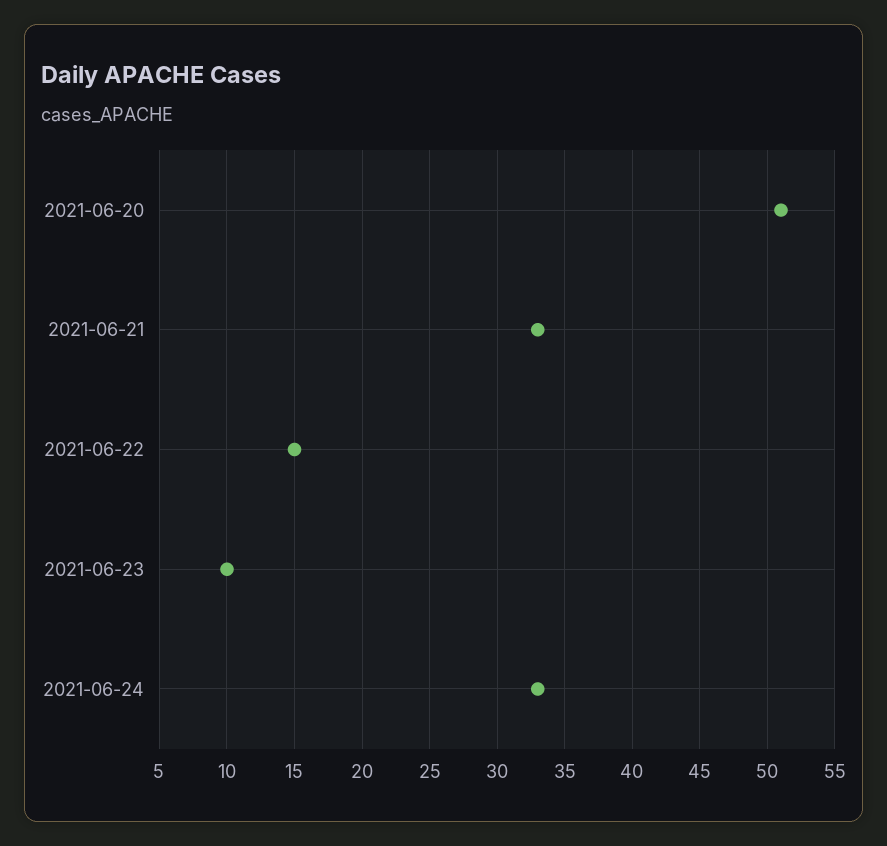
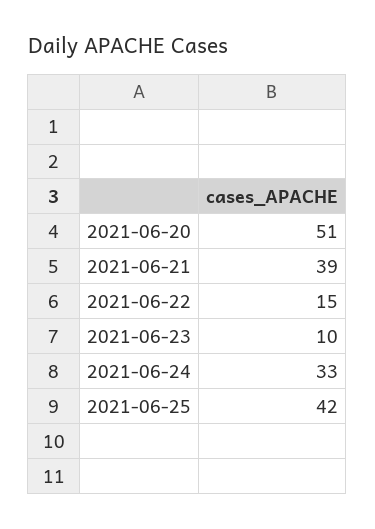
2021-06-21: 33 -> 39
2021-06-25: none -> 42

